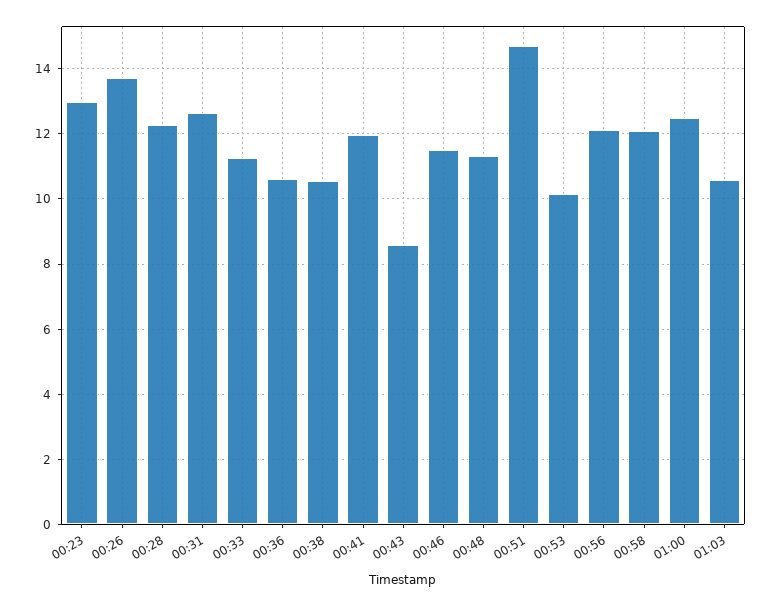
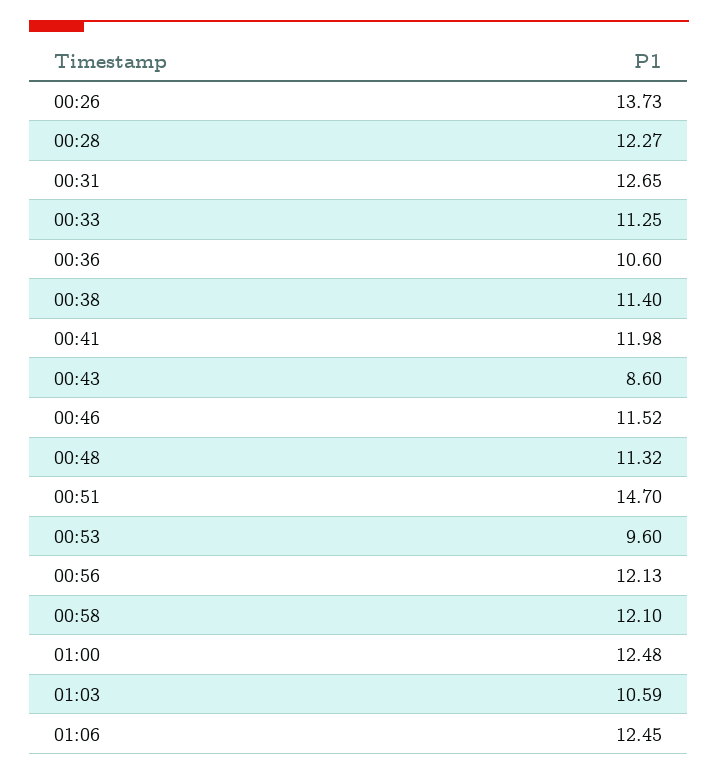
00:23: 13 -> none
00:38: 10.6 -> 11.4
00:53: 10.2 -> 9.6
01:06: none -> 12.45

